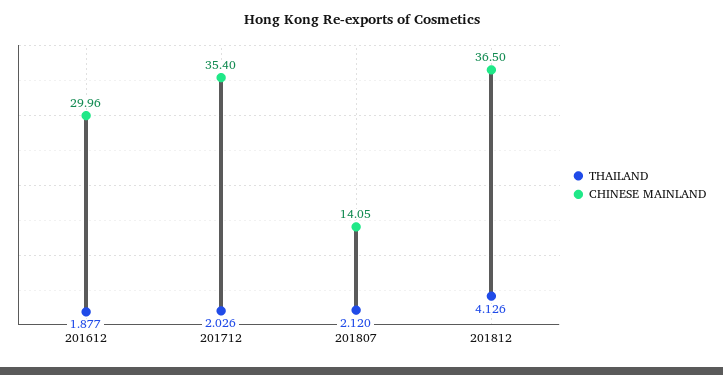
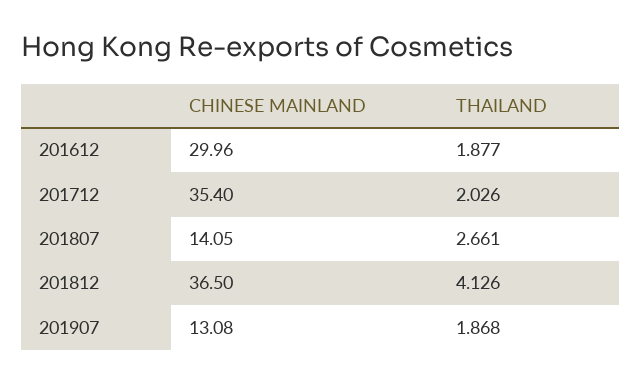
THAILAND, 201807: 2.12 -> 2.661
CHINESE MAINLAND, 201907: none -> 13.08
THAILAND, 201907: none -> 1.868

